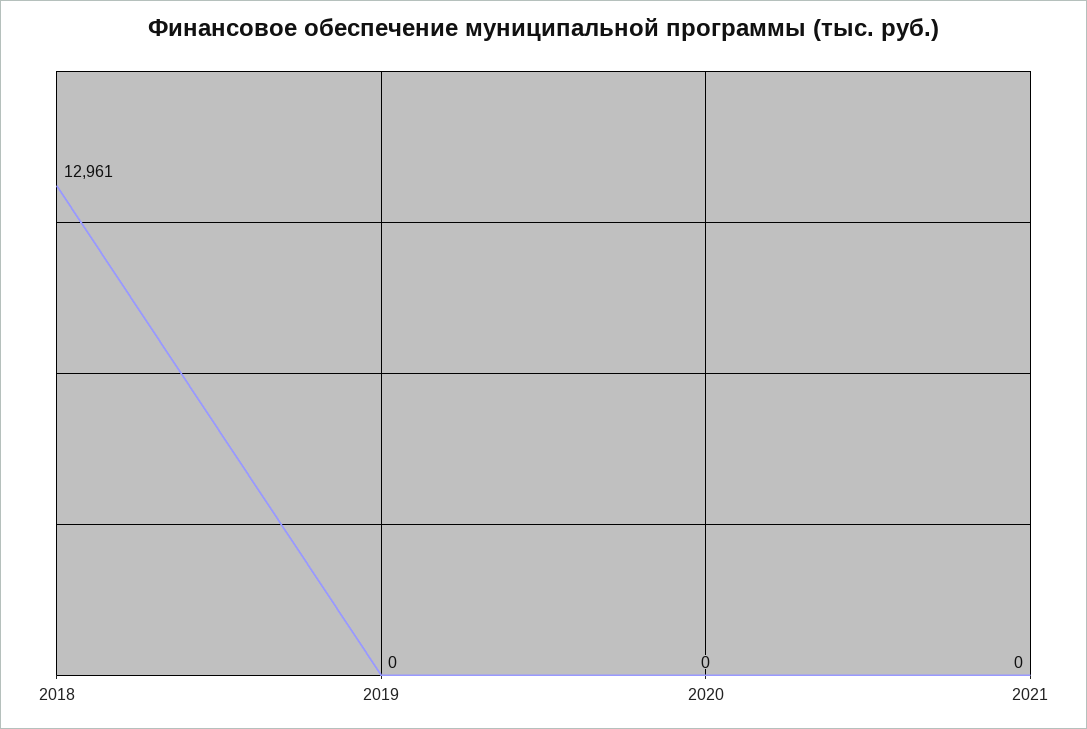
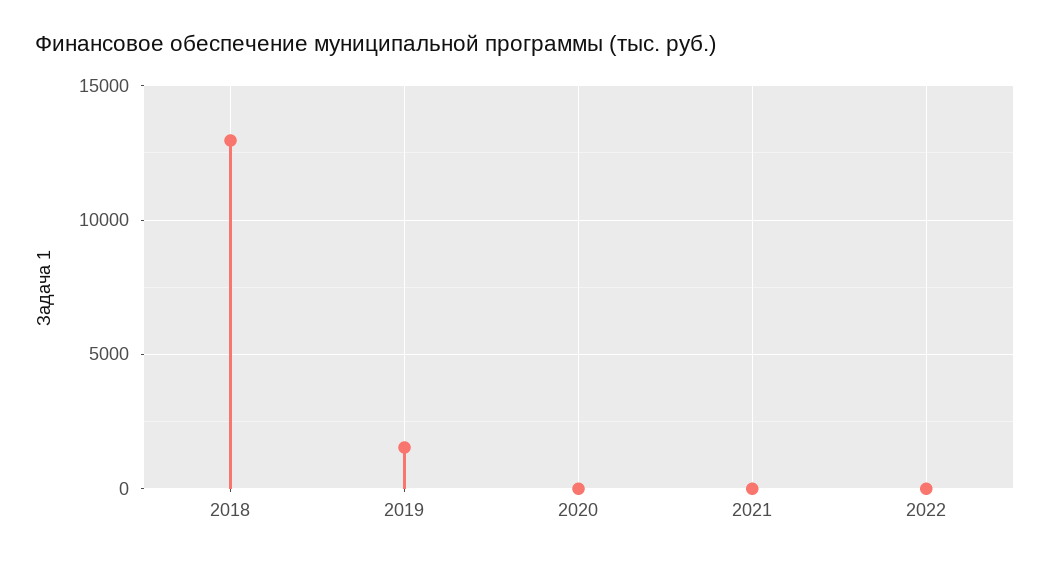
2019: 0 -> 1500
2022: none -> 0

